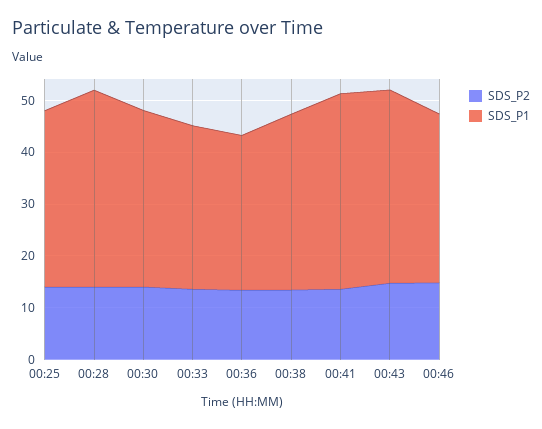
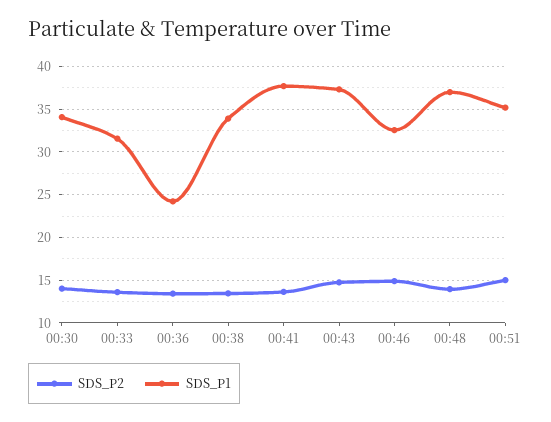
SDS_P2, 00:25: 14 -> none
SDS_P1, 00:25: 34 -> none
SDS_P2, 00:28: 14 -> none
SDS_P1, 00:28: 38 -> none
SDS_P1, 00:36: 30 -> 24
SDS_P2, 00:48: none -> 14
SDS_P1, 00:48: none -> 37
SDS_P2, 00:51: none -> 15
SDS_P1, 00:51: none -> 35

